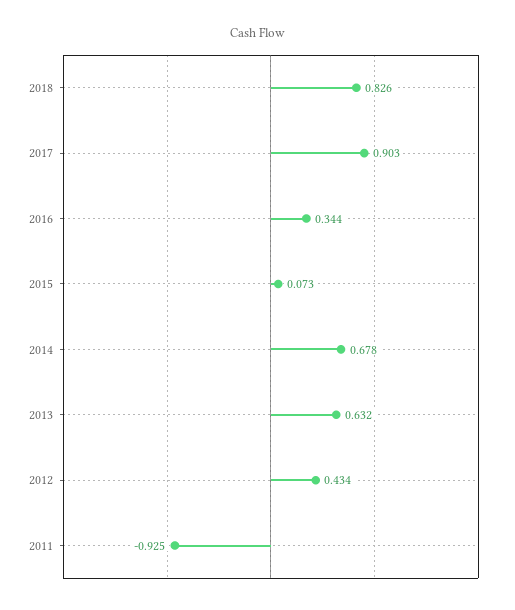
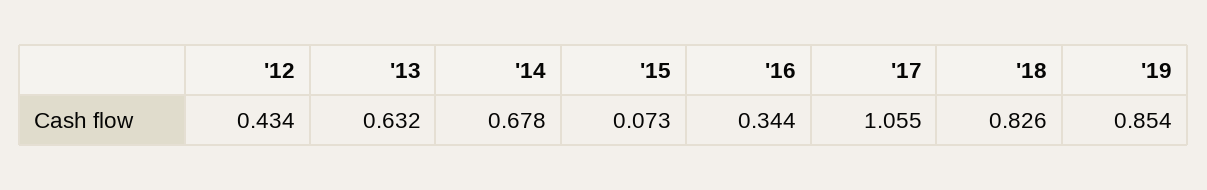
2017: 0.903 -> 1.055
2011: -0.925 -> none
'19: none -> 0.854

